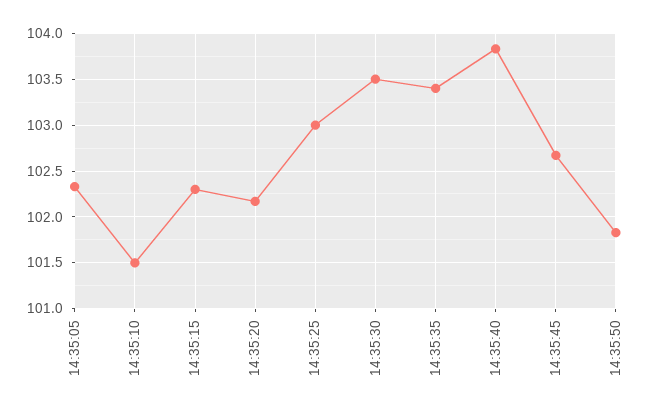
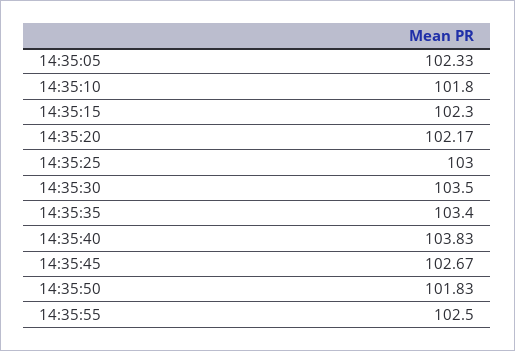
14:35:10: 101.5 -> 101.8
14:35:55: none -> 102.5

